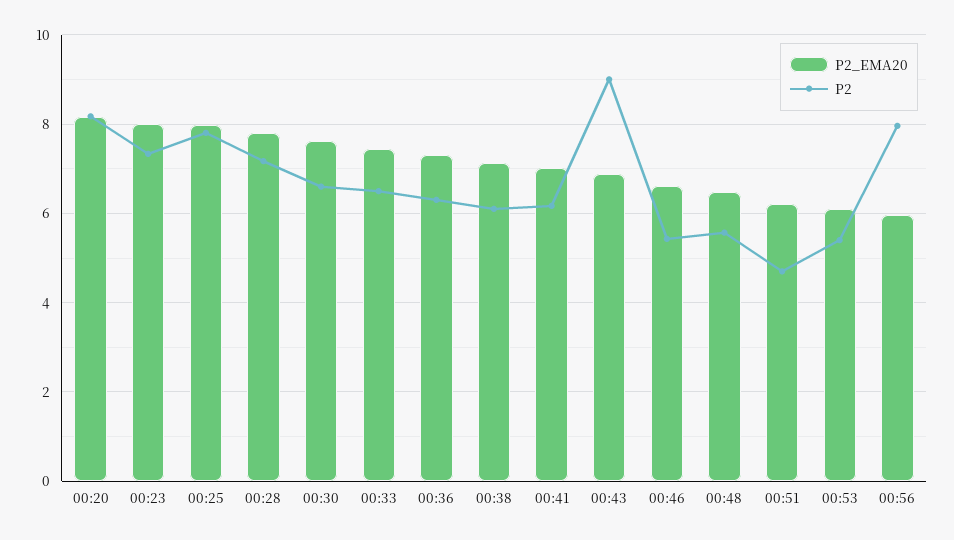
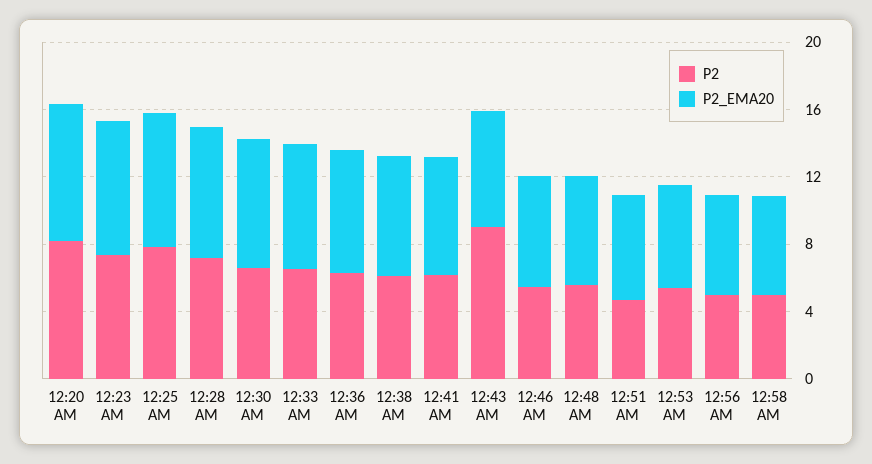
P2, 00:56: 8 -> 5
P2, 12:58 AM: none -> 5
P2_EMA20, 12:58 AM: none -> 6

